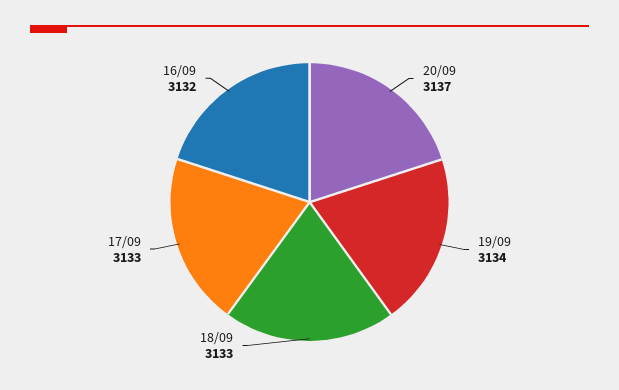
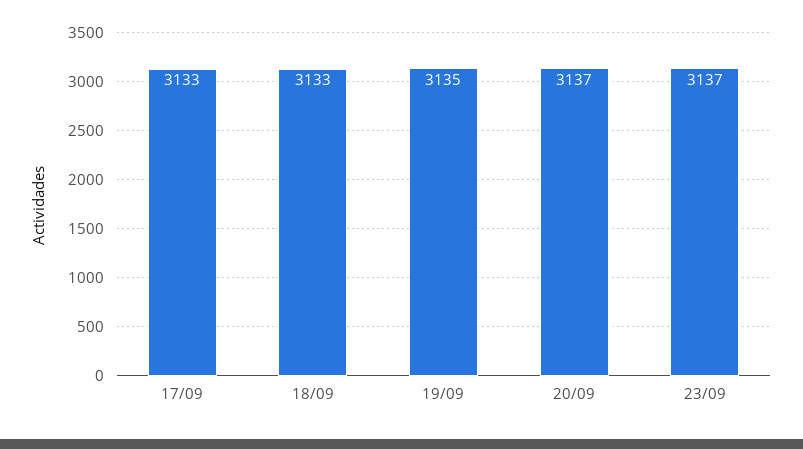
19/09: 3134 -> 3135
16/09: 3132 -> none
23/09: none -> 3137

